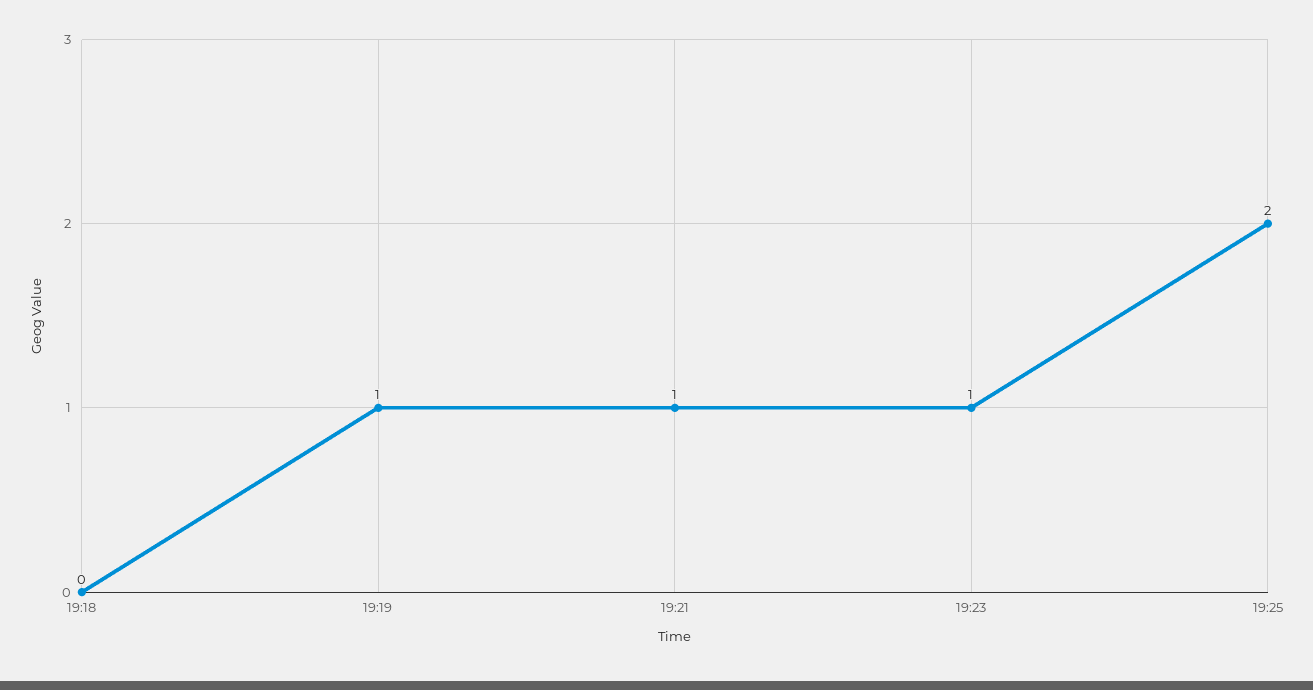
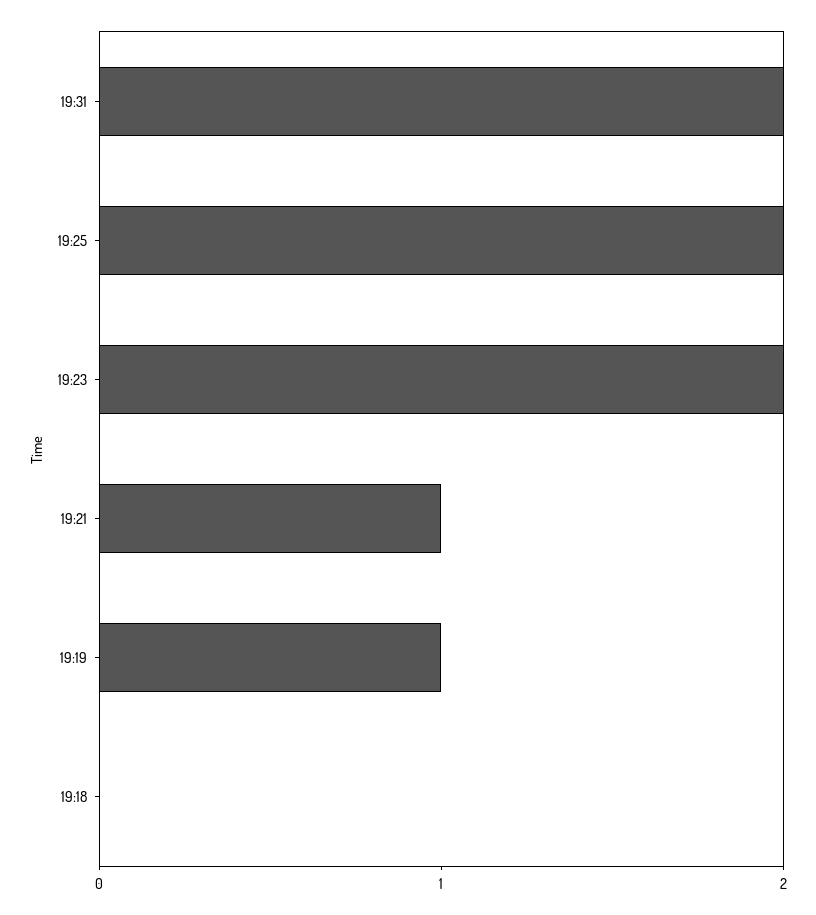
19:23: 1 -> 2
19:31: none -> 2

